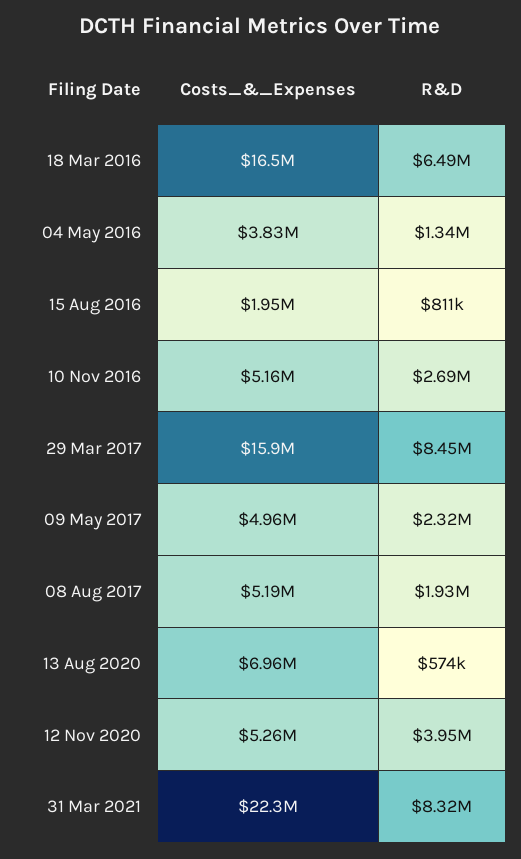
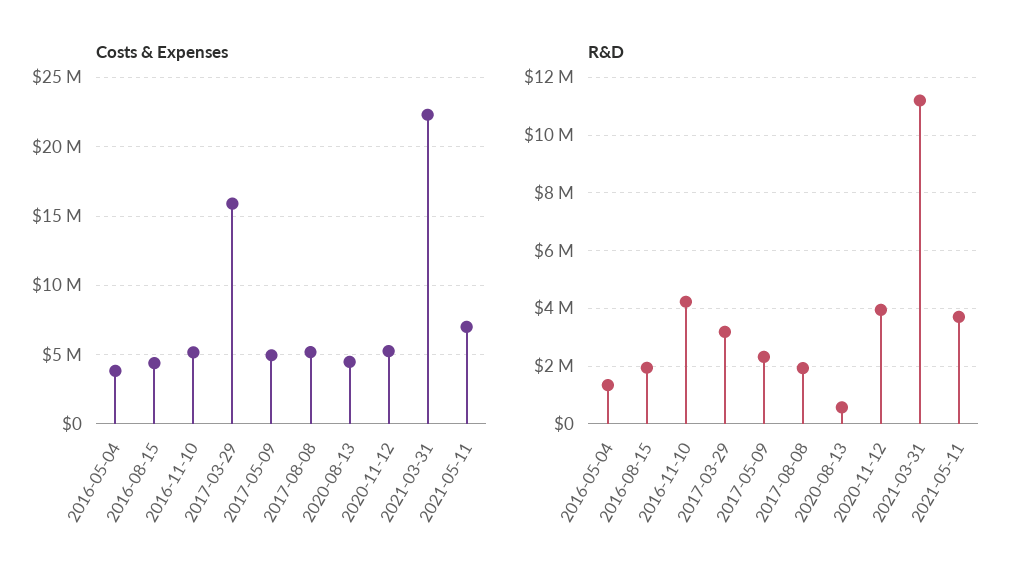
Costs_&_Expenses, 18 Mar 2016: 16500000 -> none
R&D, 18 Mar 2016: 6490000 -> none
Costs_&_Expenses, 15 Aug 2016: 1950000 -> 4500000
R&D, 15 Aug 2016: 811000 -> 2000000
R&D, 10 Nov 2016: 2690000 -> 4250000
R&D, 29 Mar 2017: 8450000 -> 3250000
Costs_&_Expenses, 13 Aug 2020: 6960000 -> 4500000
R&D, 31 Mar 2021: 8320000 -> 11250000
Costs_&_Expenses, 2021-05-11: none -> 7000000
R&D, 2021-05-11: none -> 3750000

